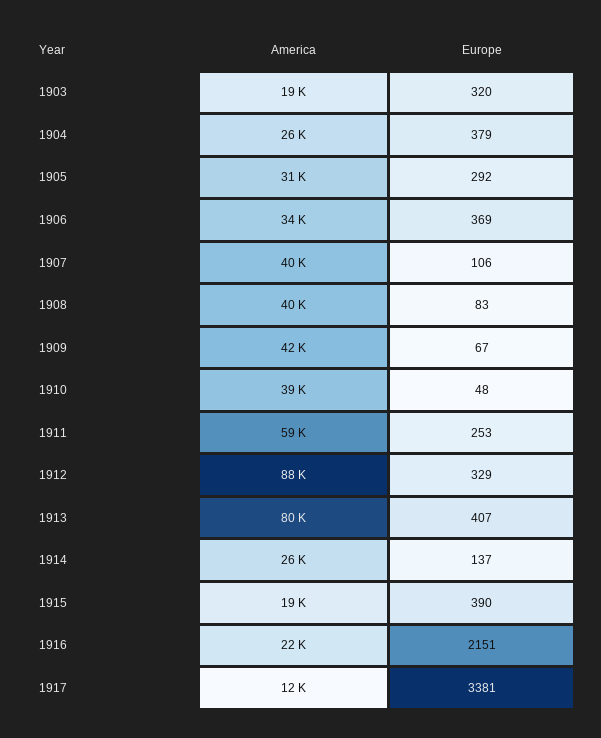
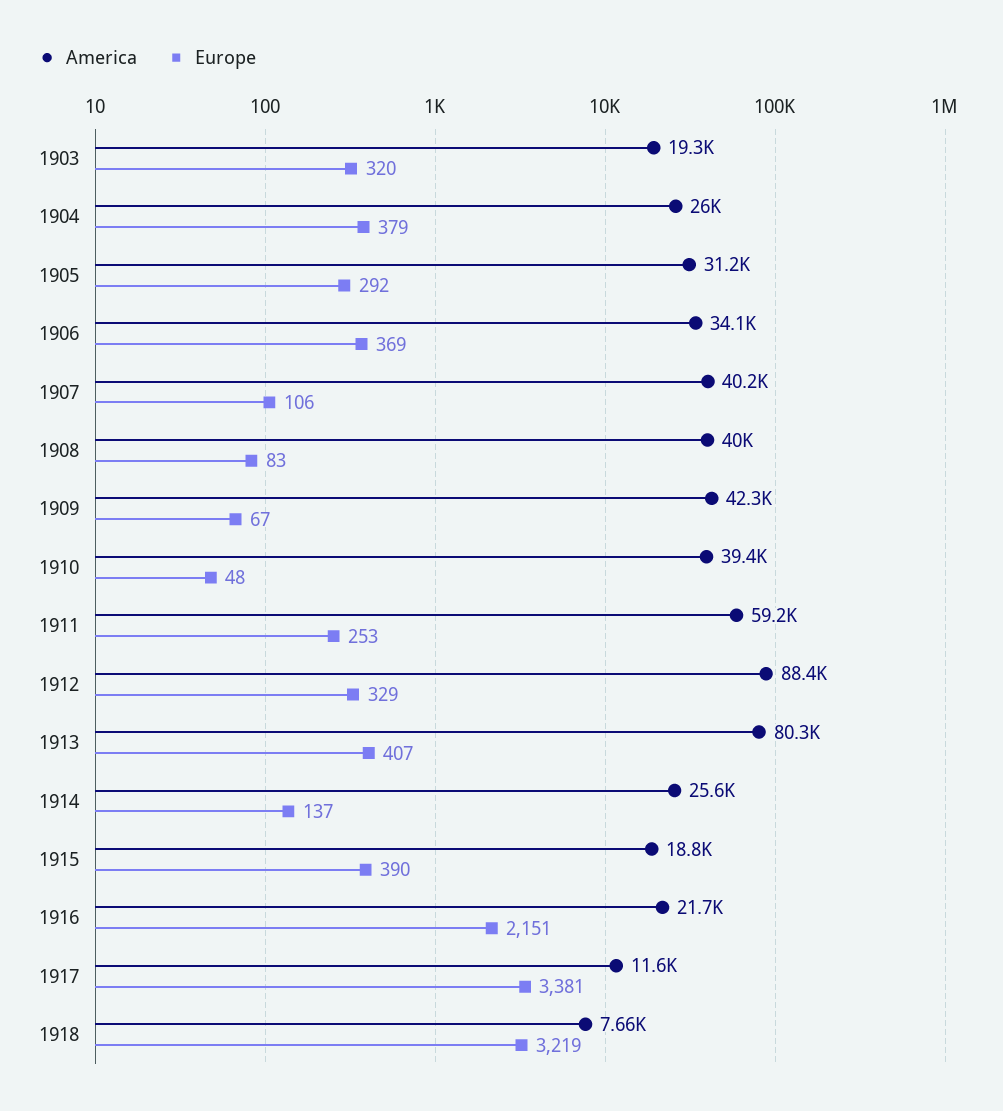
America, 1918: none -> 7660
Europe, 1918: none -> 3219

